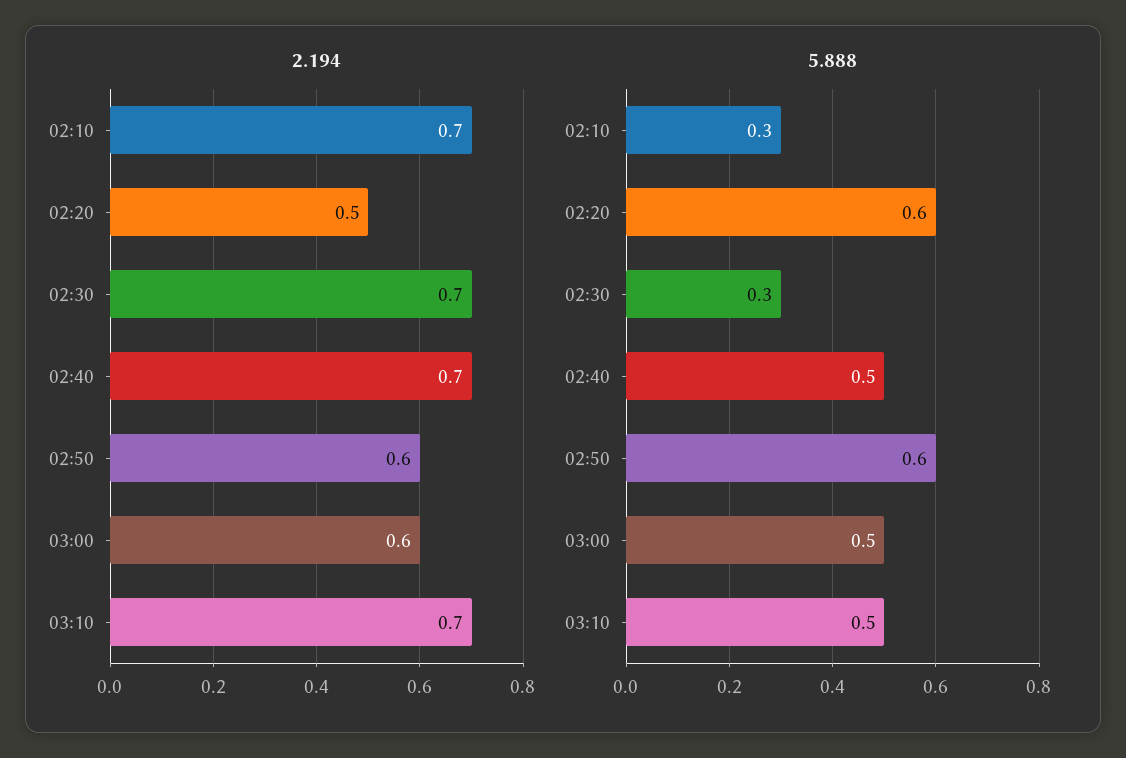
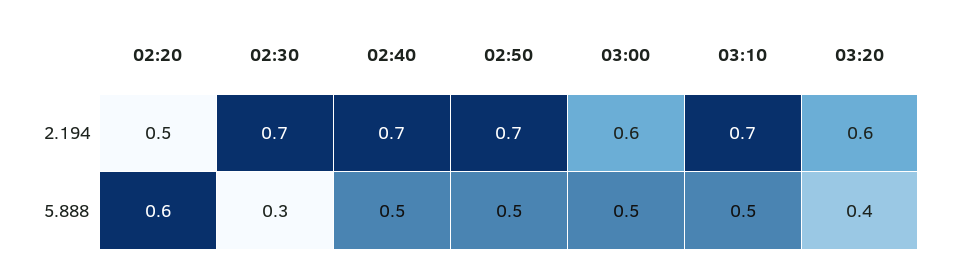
2.194, 02:10: 0.7 -> none
2.194, 02:50: 0.6 -> 0.7
5.888, 02:10: 0.3 -> none
5.888, 02:50: 0.6 -> 0.5
2.194, 03:20: none -> 0.6
5.888, 03:20: none -> 0.4

